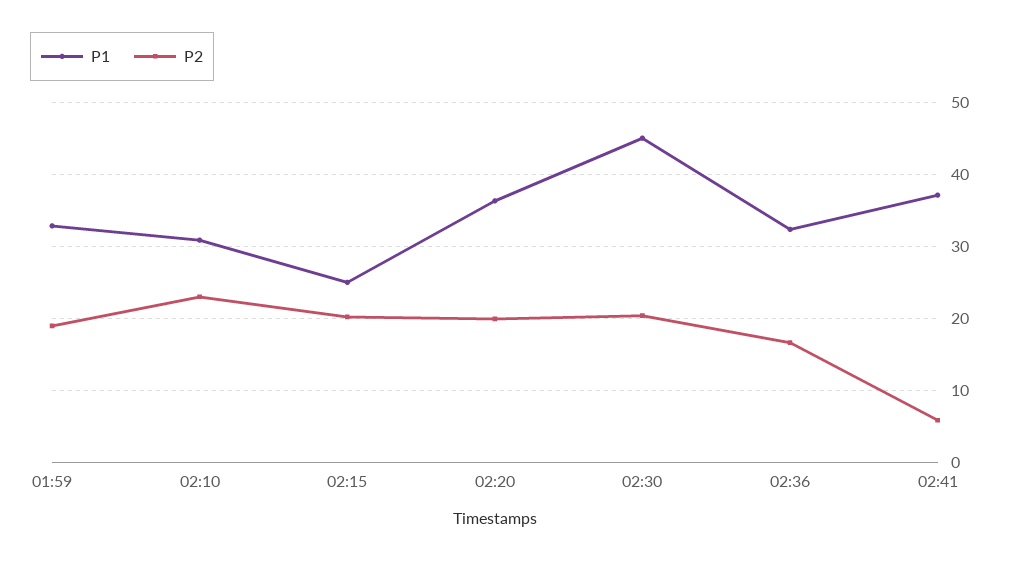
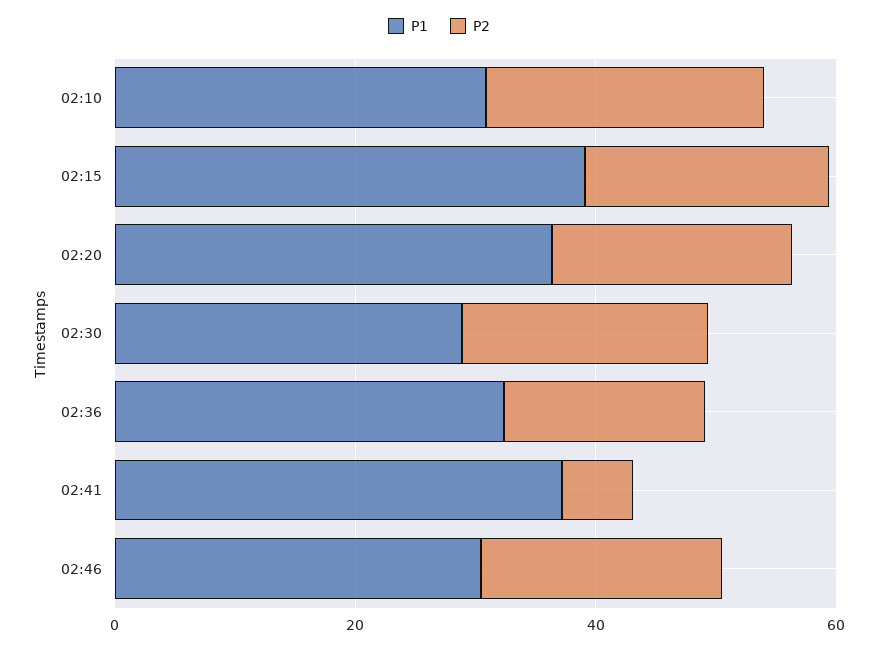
P1, 01:59: 33 -> none
P2, 01:59: 19 -> none
P1, 02:15: 25 -> 40
P1, 02:30: 45 -> 30
P1, 02:46: none -> 30
P2, 02:46: none -> 20

